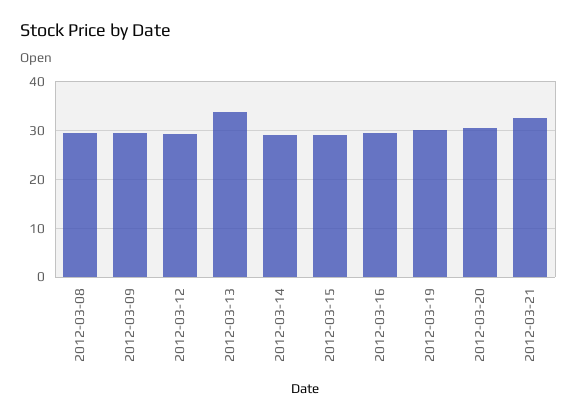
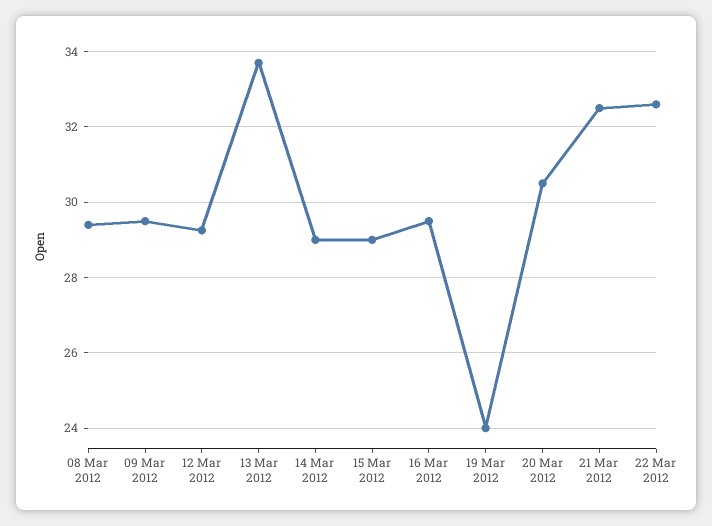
2012-03-19: 30 -> 24
22 Mar 2012: none -> 32.6

